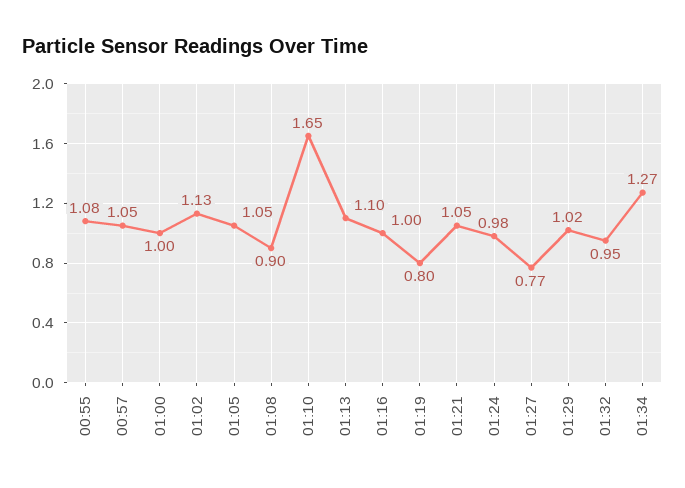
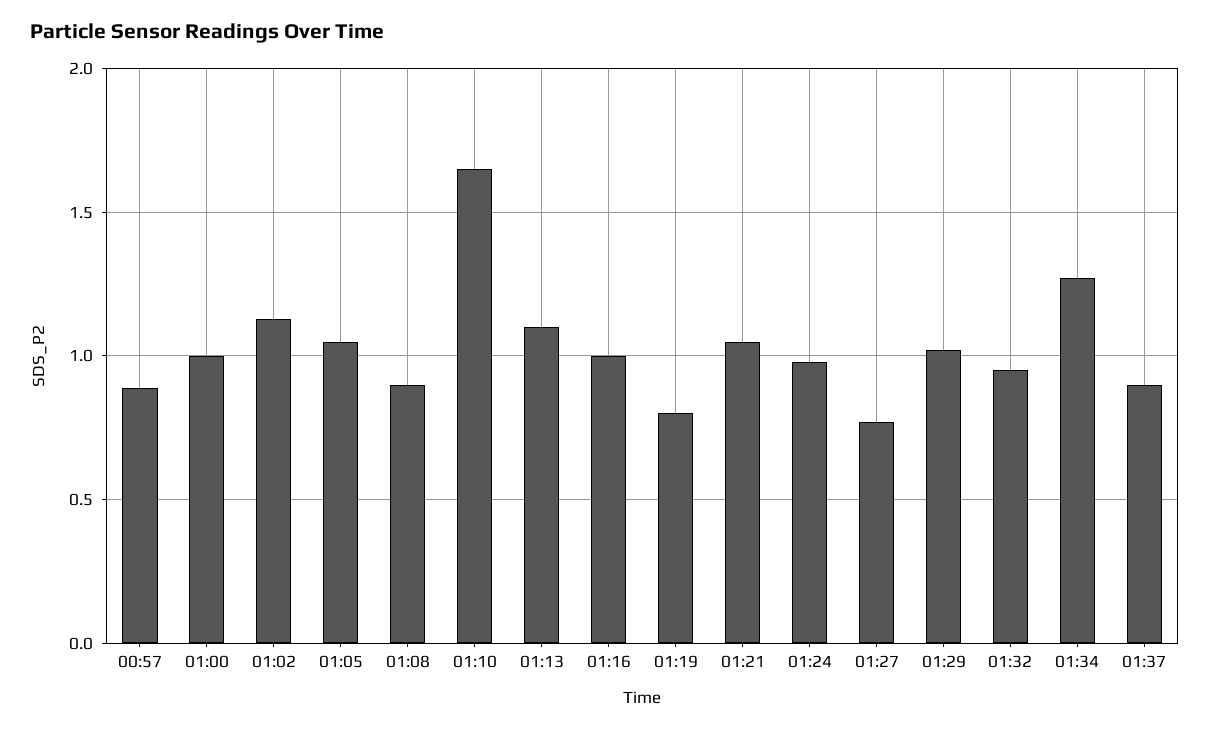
00:55: 1.08 -> none
00:57: 1.05 -> 0.9
01:37: none -> 0.9

